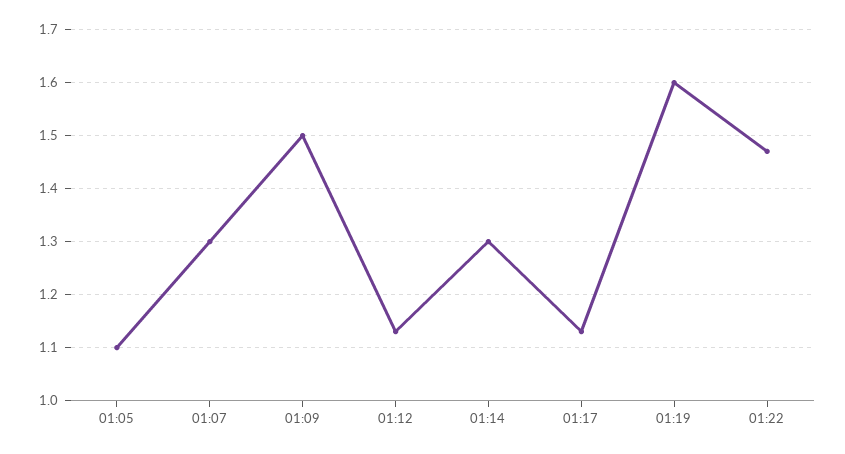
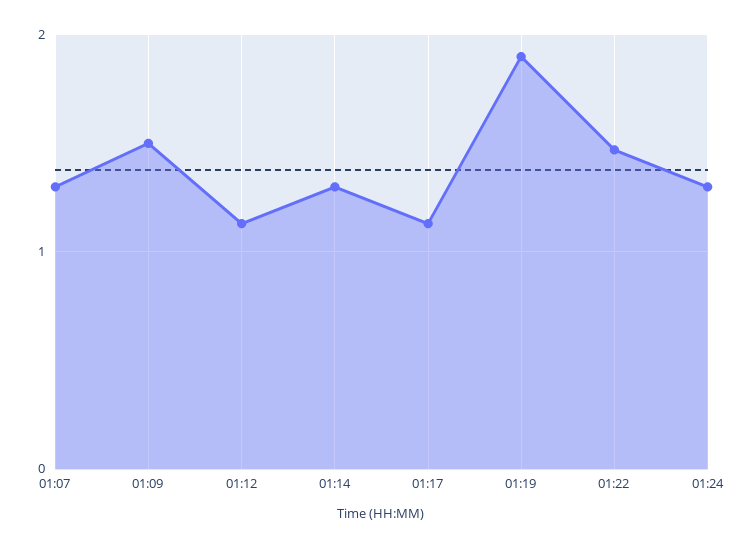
01:05: 1.1 -> none
01:19: 1.6 -> 1.9
01:24: none -> 1.3

